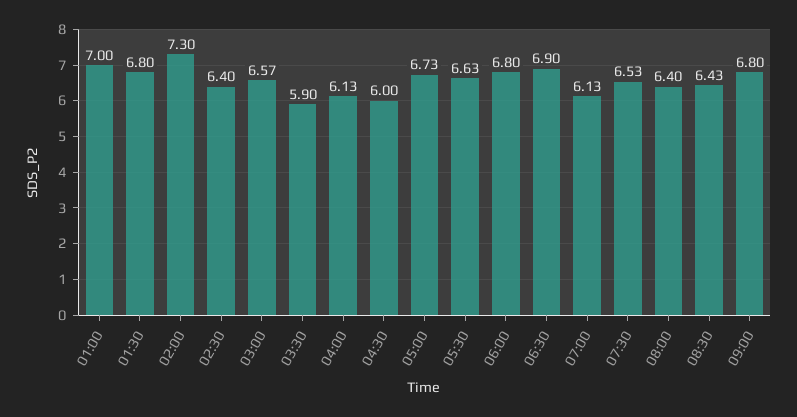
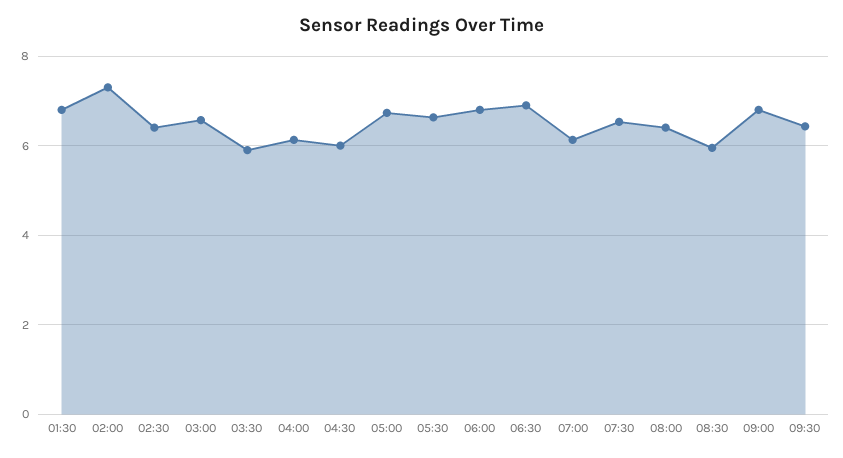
01:00: 7 -> none
08:30: 6.43 -> 6
09:30: none -> 6.4

